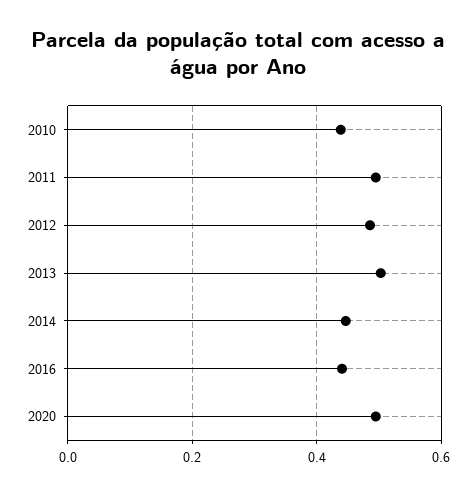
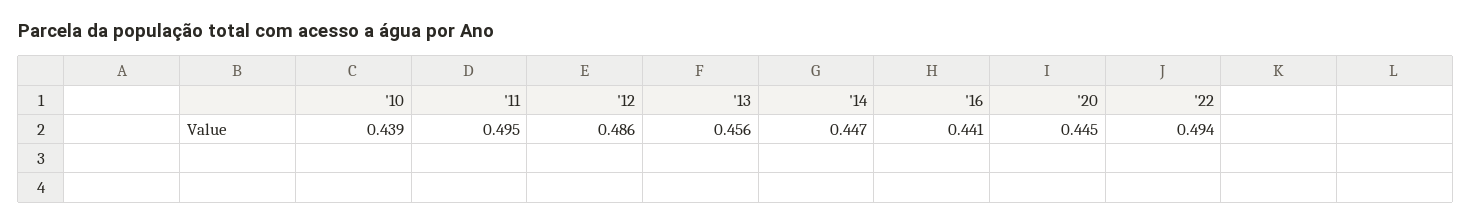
2013: 0.5 -> 0.456
2020: 0.5 -> 0.445
'22: none -> 0.494

